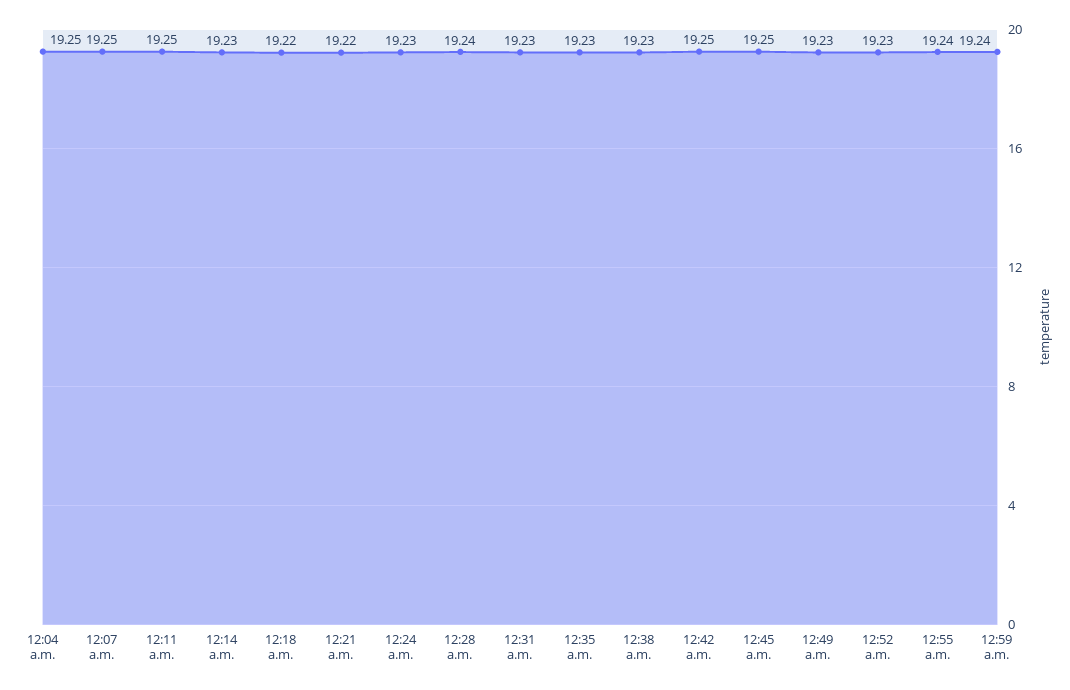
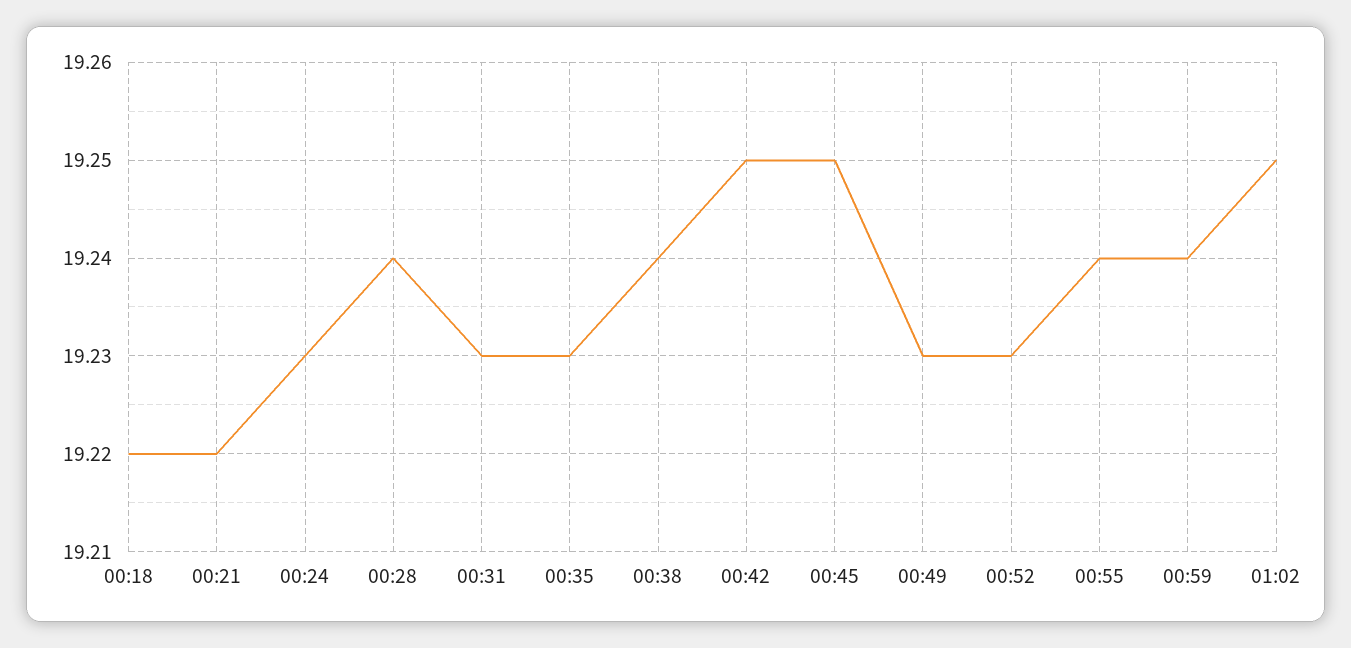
12:04 a.m.: 19.25 -> none
12:07 a.m.: 19.25 -> none
12:11 a.m.: 19.25 -> none
12:14 a.m.: 19.23 -> none
12:38 a.m.: 19.23 -> 19.24
01:02: none -> 19.25

